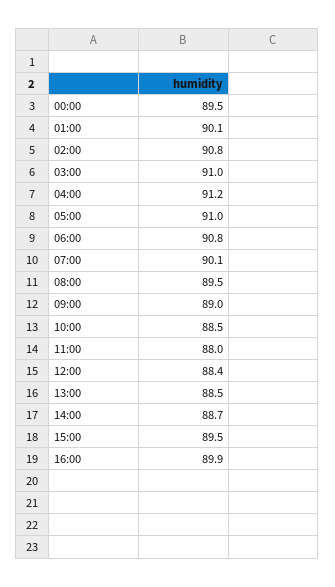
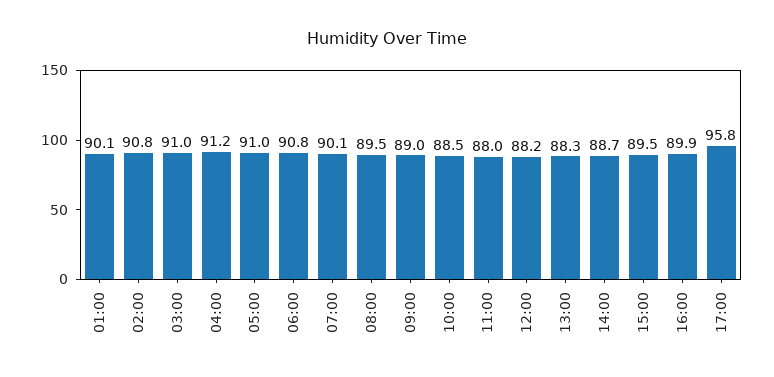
00:00: 89.5 -> none
12:00: 88.4 -> 88.2
13:00: 88.5 -> 88.3
17:00: none -> 95.8

